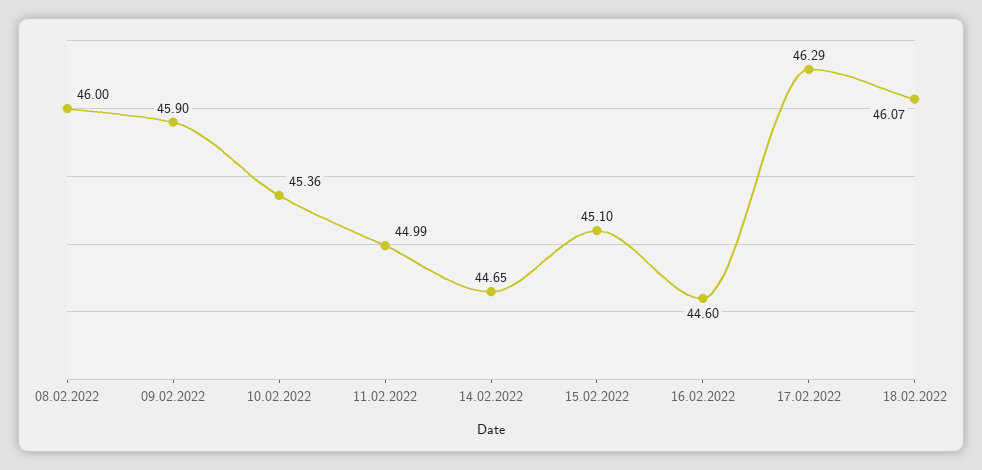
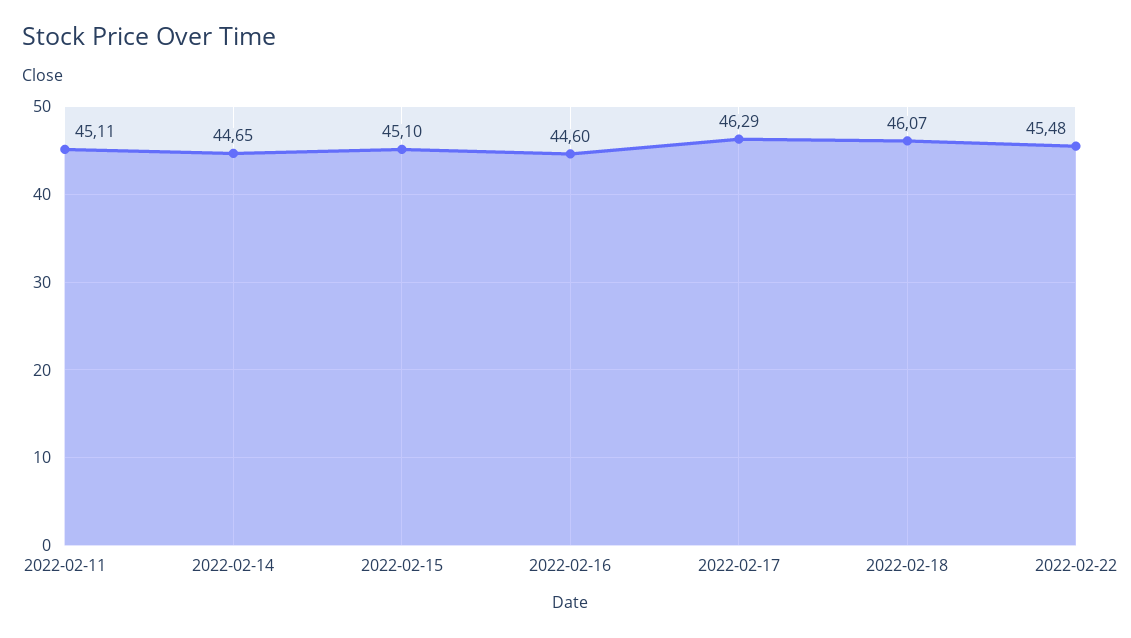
08.02.2022: 46 -> none
09.02.2022: 45.9 -> none
10.02.2022: 45.36 -> none
11.02.2022: 44.99 -> 45.11
2022-02-22: none -> 45.48

